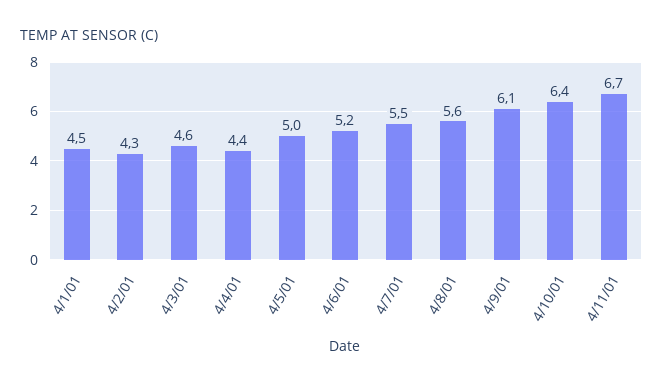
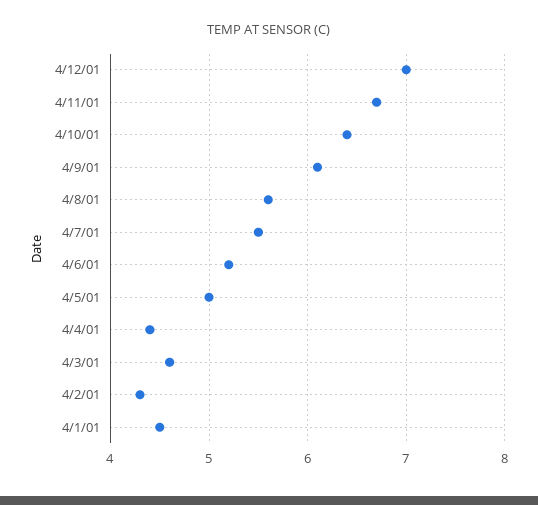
4/12/01: none -> 7

